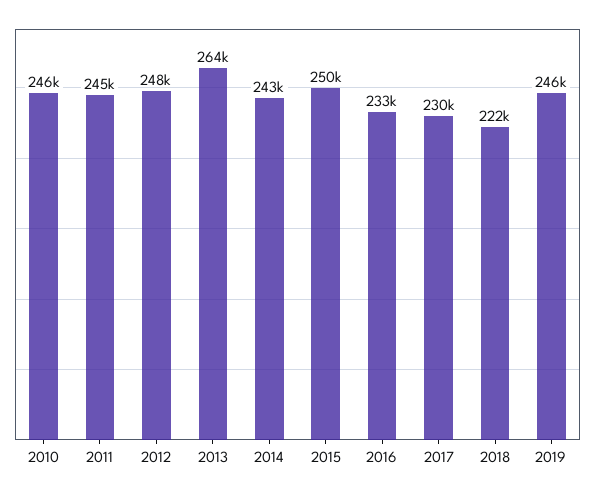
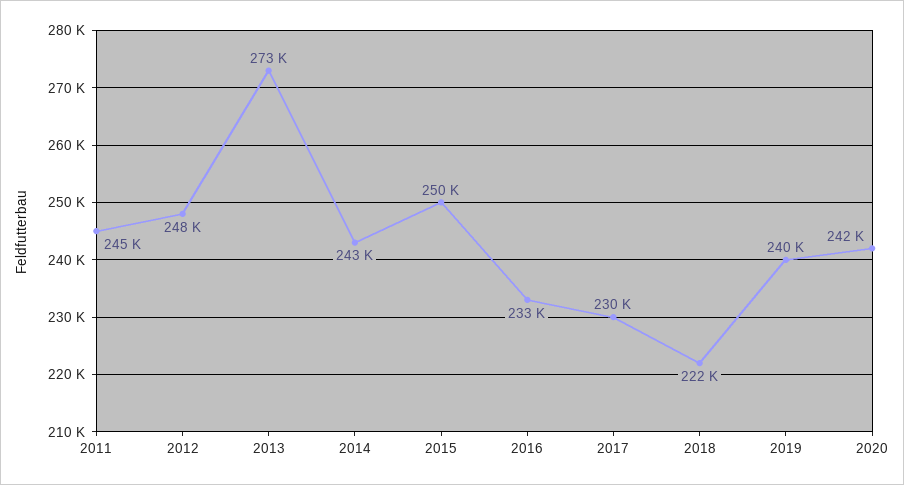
2010: 246000 -> none
2013: 264000 -> 273000
2019: 246000 -> 240000
2020: none -> 242000

